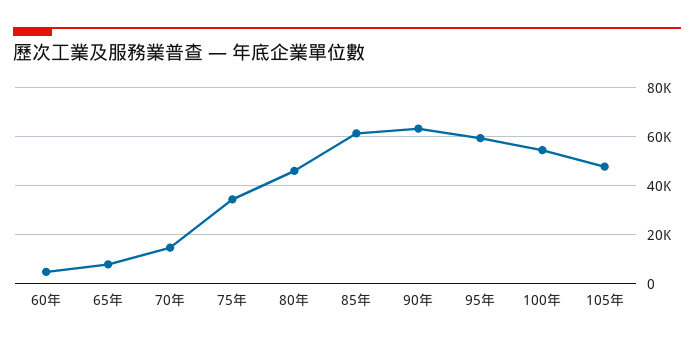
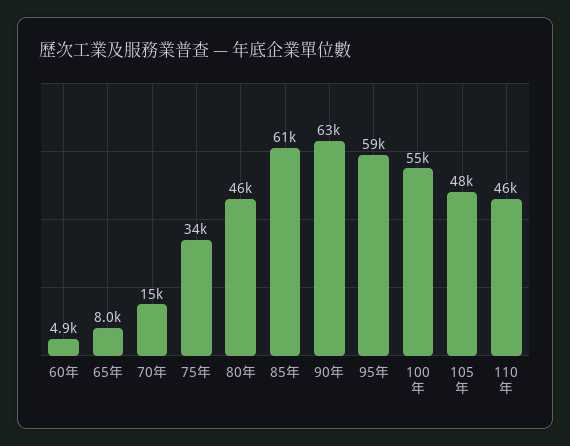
110年: none -> 46000

